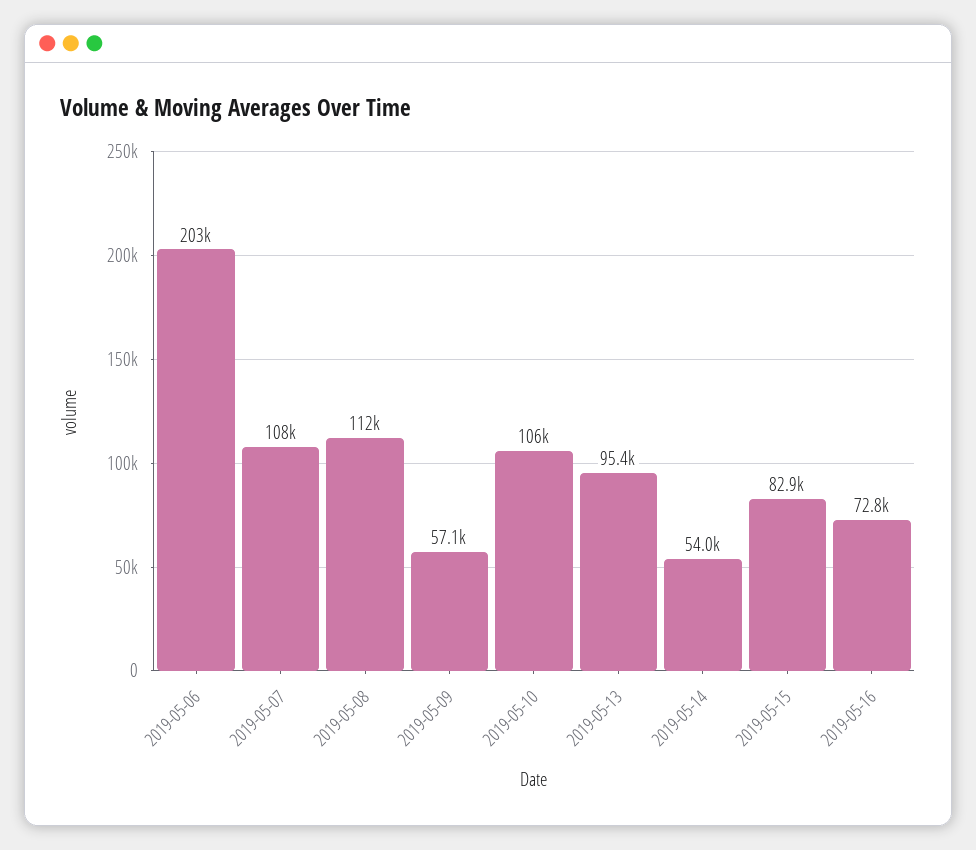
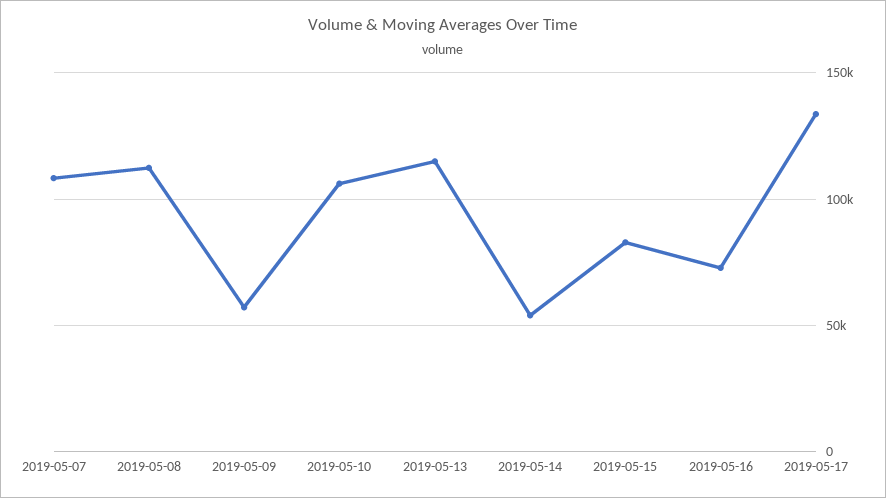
2019-05-06: 203000 -> none
2019-05-13: 95400 -> 115000
2019-05-17: none -> 135000

